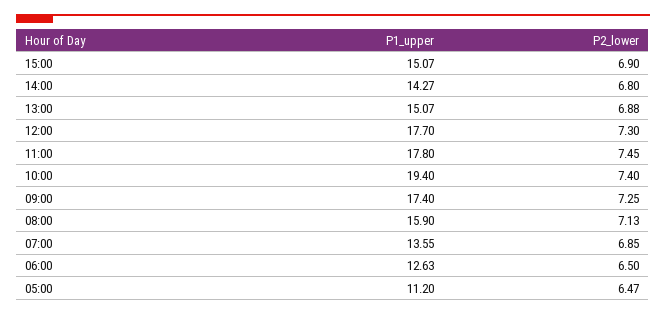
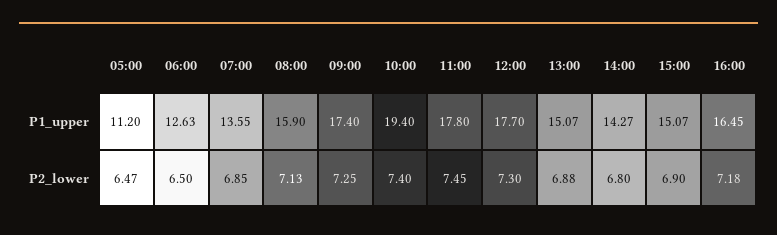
P1_upper, 16:00: none -> 16.45
P2_lower, 16:00: none -> 7.18

